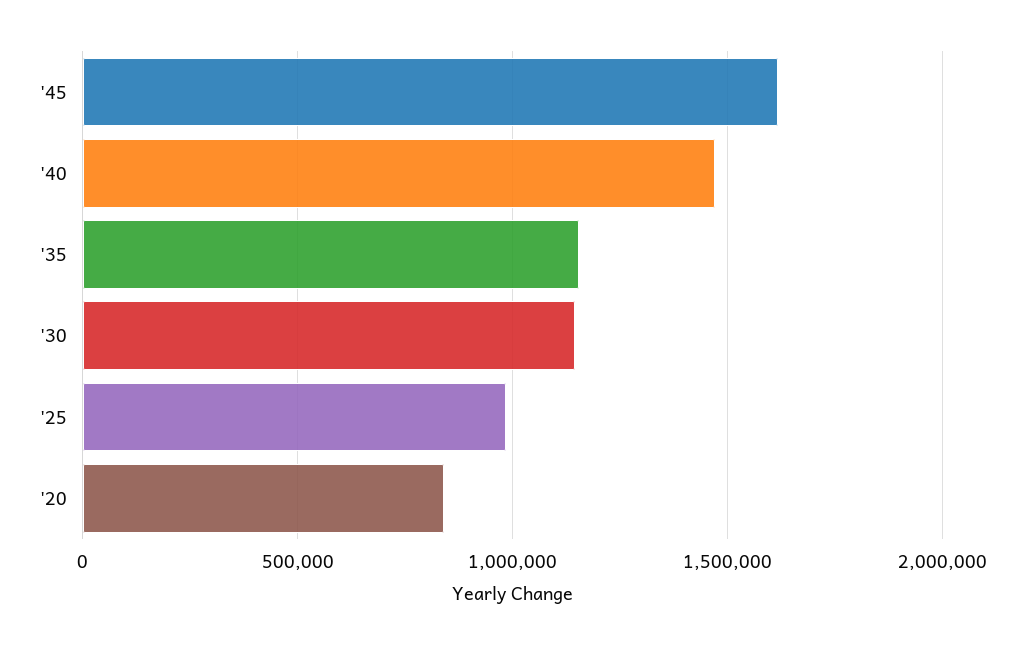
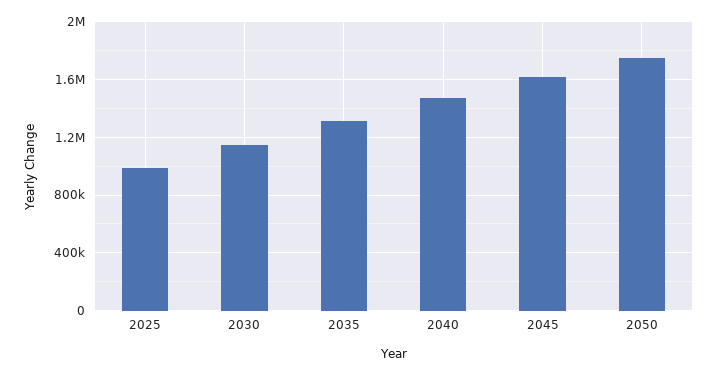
'35: 1150000 -> 1300000
'20: 850000 -> none
2050: none -> 1750000

